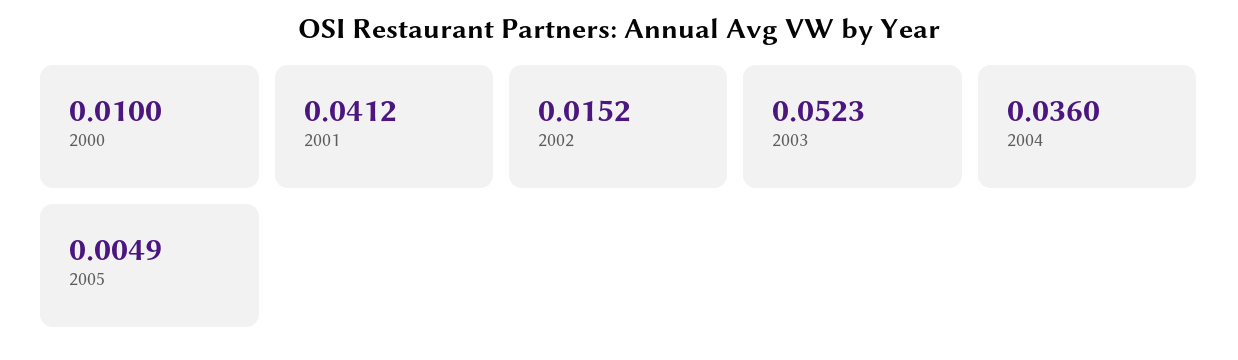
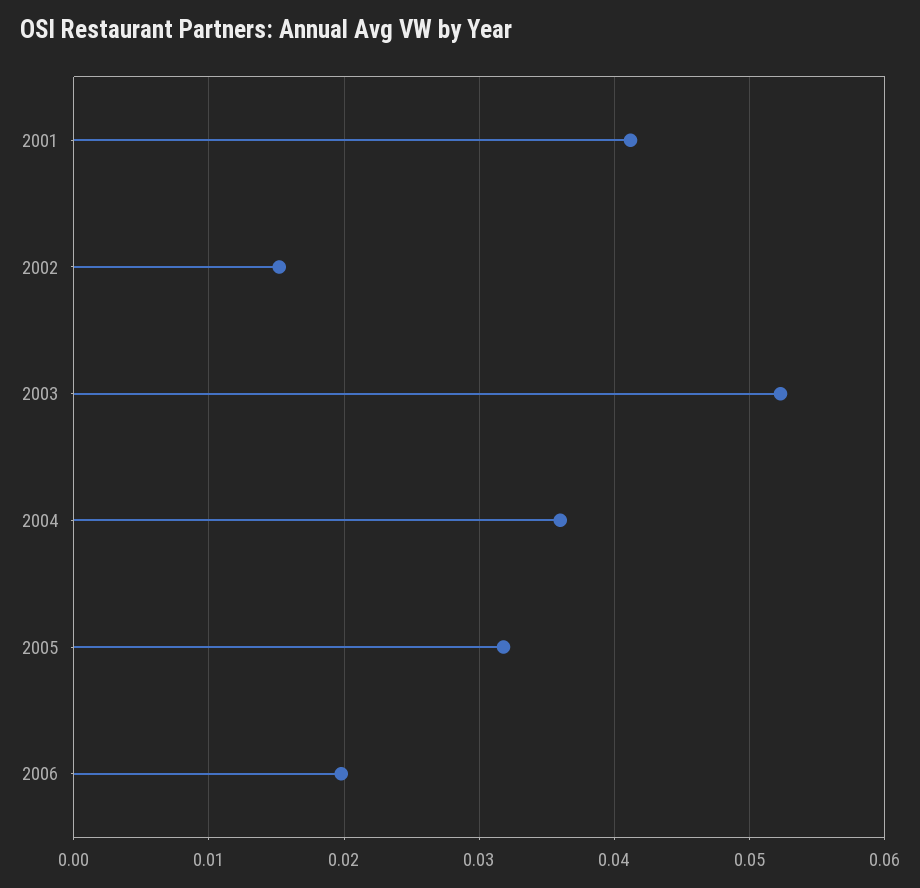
2000: 0.01 -> none
2005: 0.0049 -> 0.032
2006: none -> 0.02

